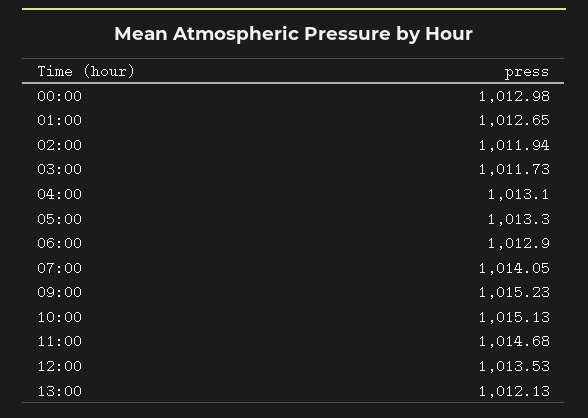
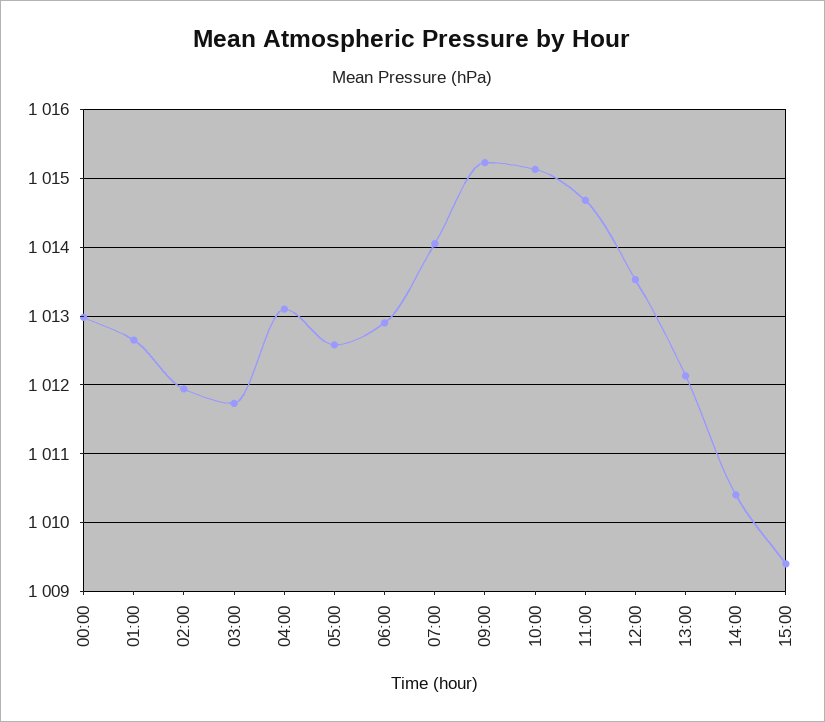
05:00: 1013.3 -> 1012.6
14:00: none -> 1010.4
15:00: none -> 1009.4

